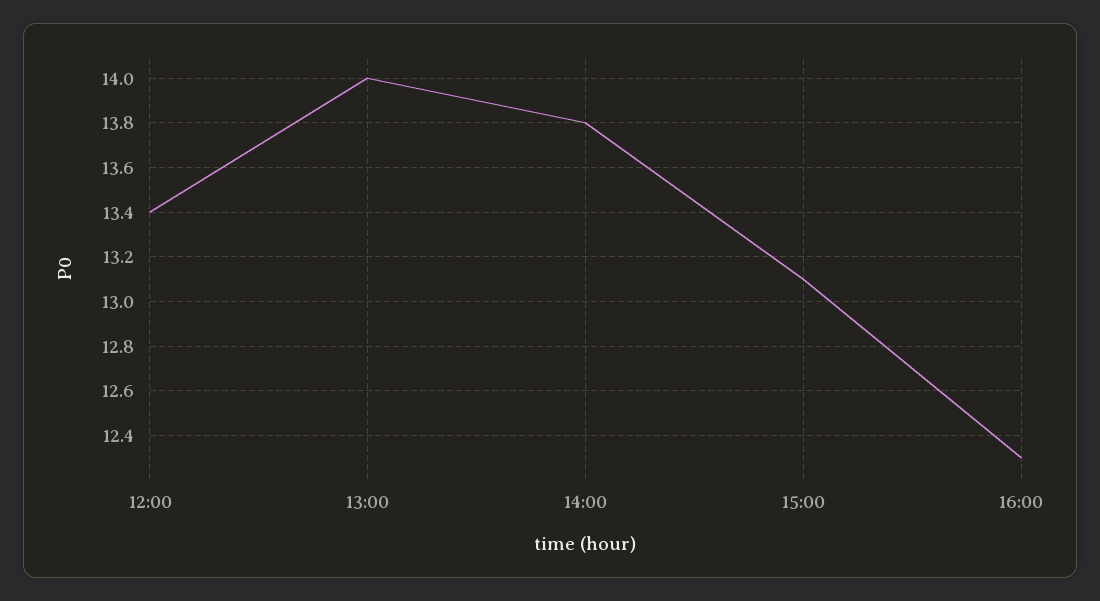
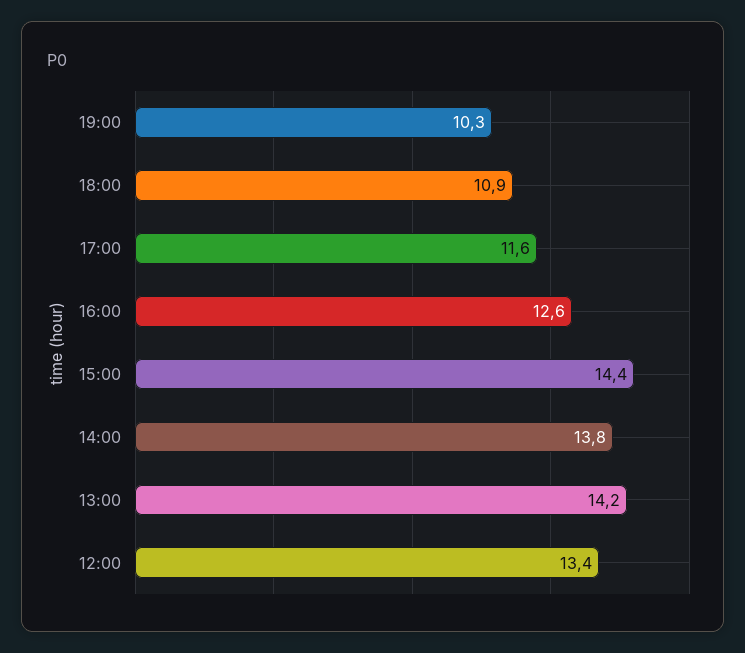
13:00: 14 -> 14.2
15:00: 13.1 -> 14.4
16:00: 12.3 -> 12.6
19:00: none -> 10.3
18:00: none -> 10.9
17:00: none -> 11.6

